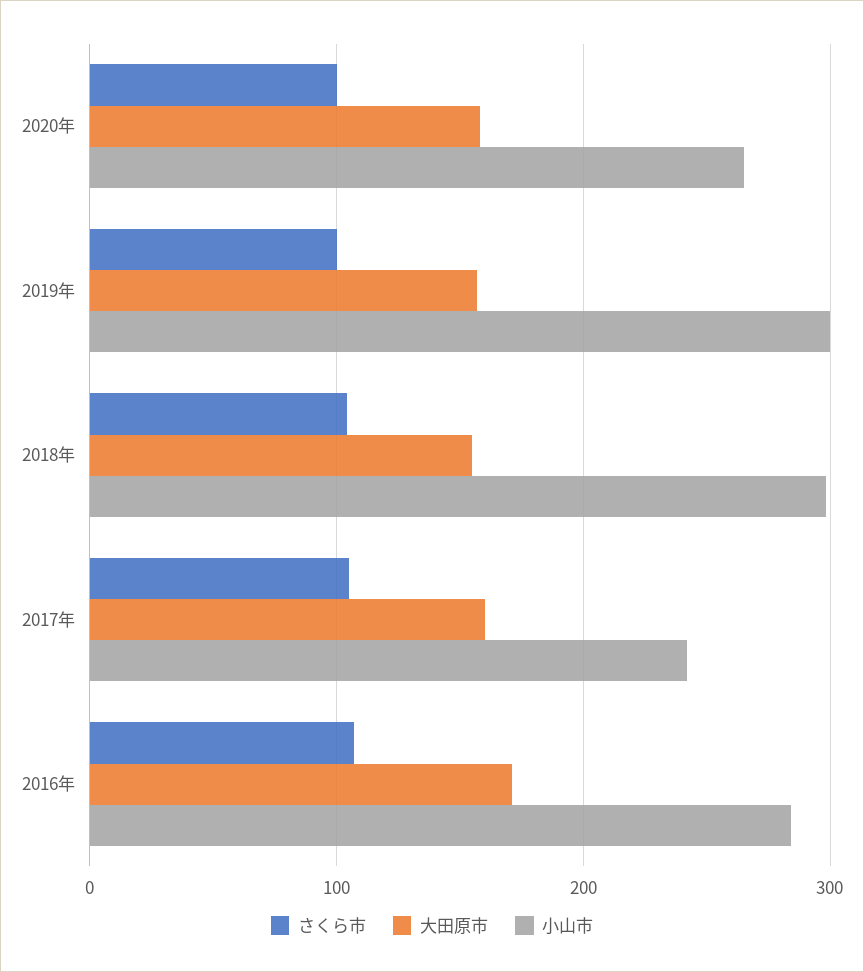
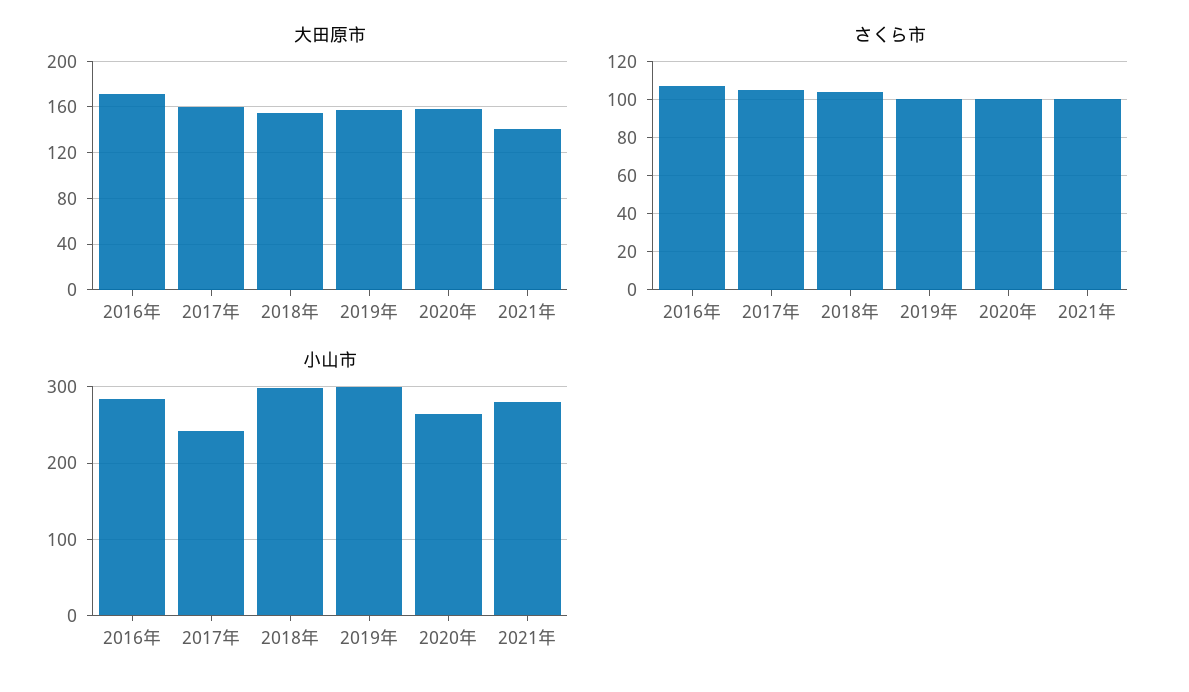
大田原市, 2021年: none -> 140
さくら市, 2021年: none -> 100
小山市, 2021年: none -> 280

